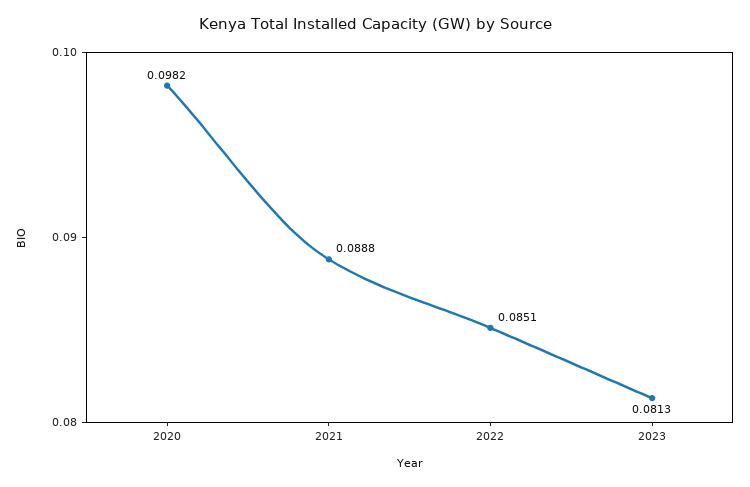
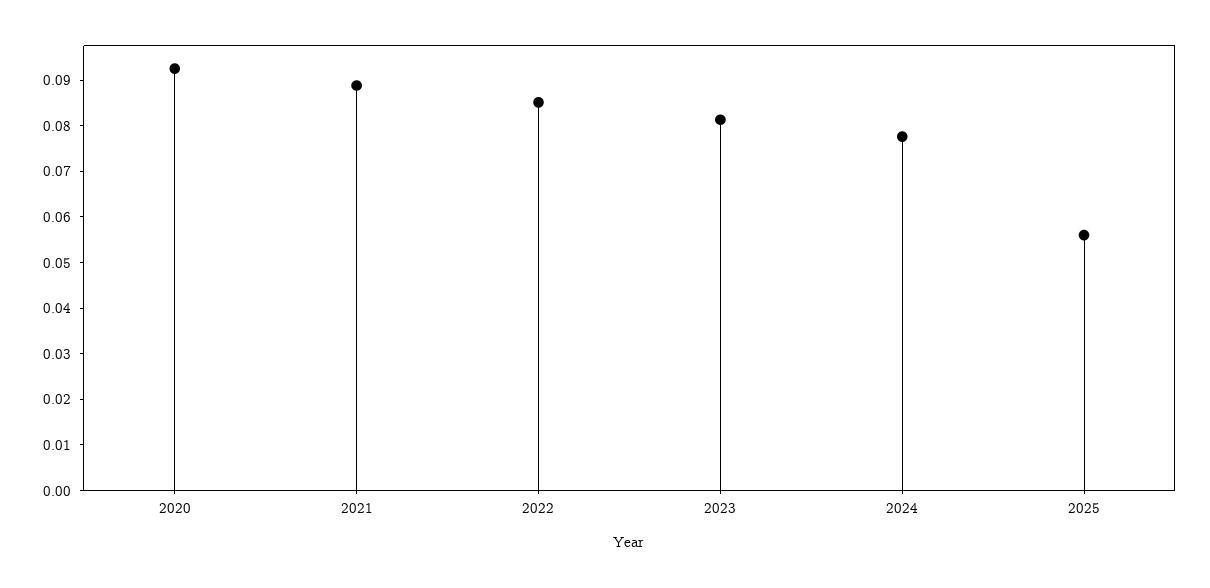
2020: 0.0982 -> 0.092
2024: none -> 0.078
2025: none -> 0.056

